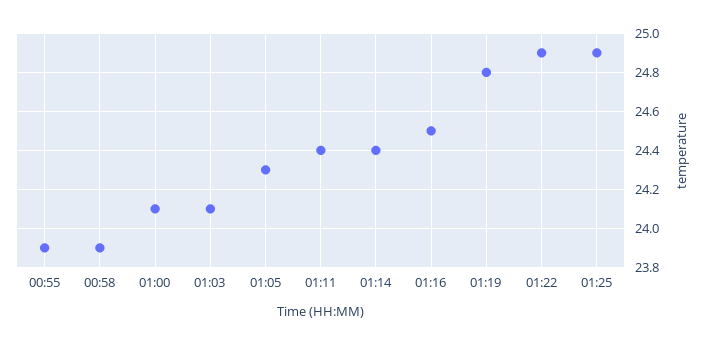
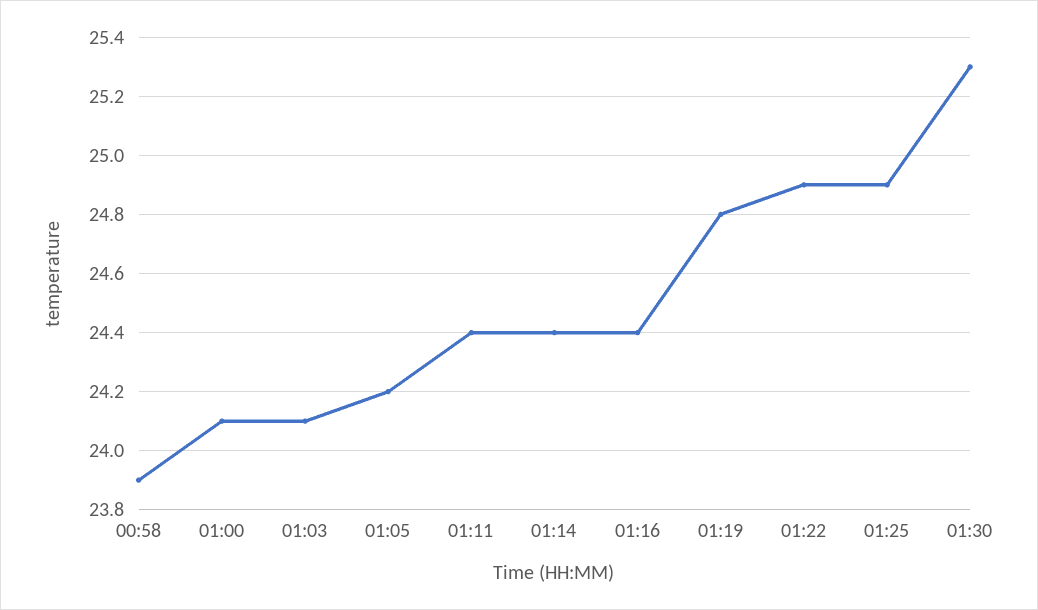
00:55: 23.9 -> none
01:05: 24.3 -> 24.2
01:16: 24.5 -> 24.4
01:30: none -> 25.3

